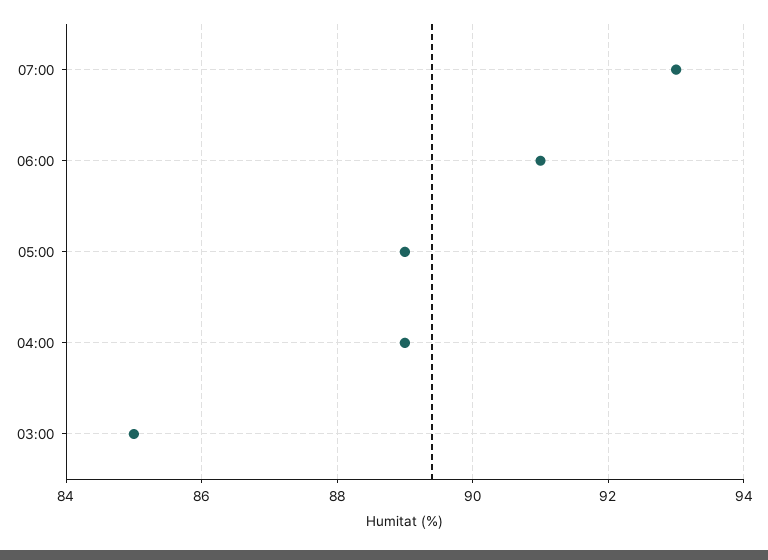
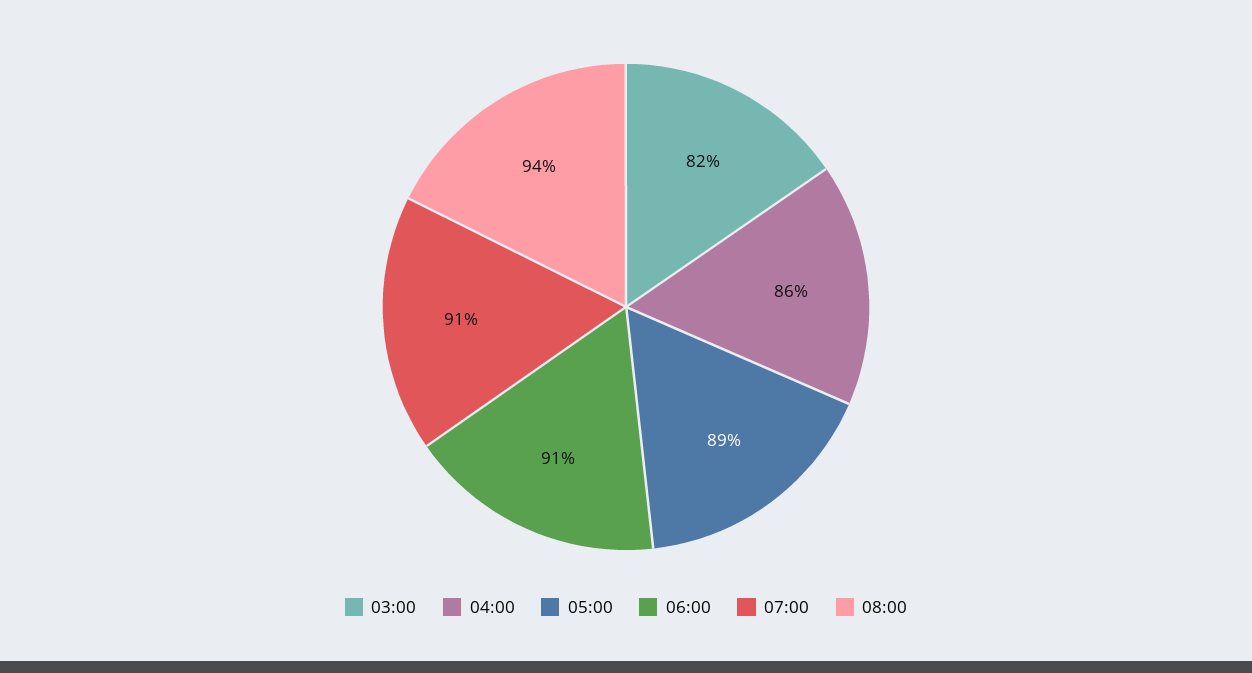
07:00: 93 -> 91
04:00: 89 -> 86
03:00: 85 -> 82
08:00: none -> 94

